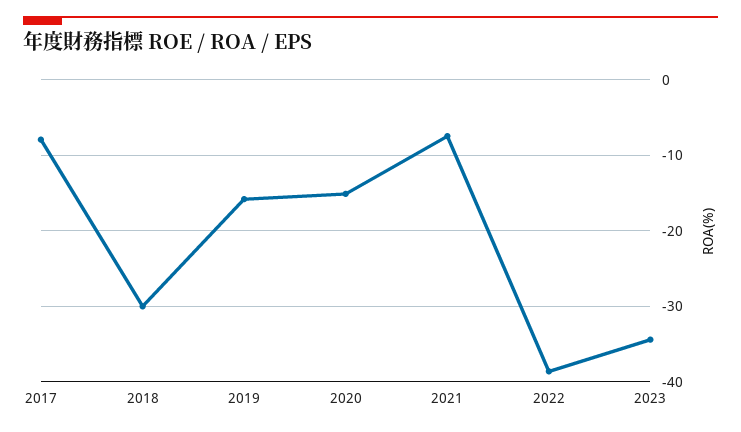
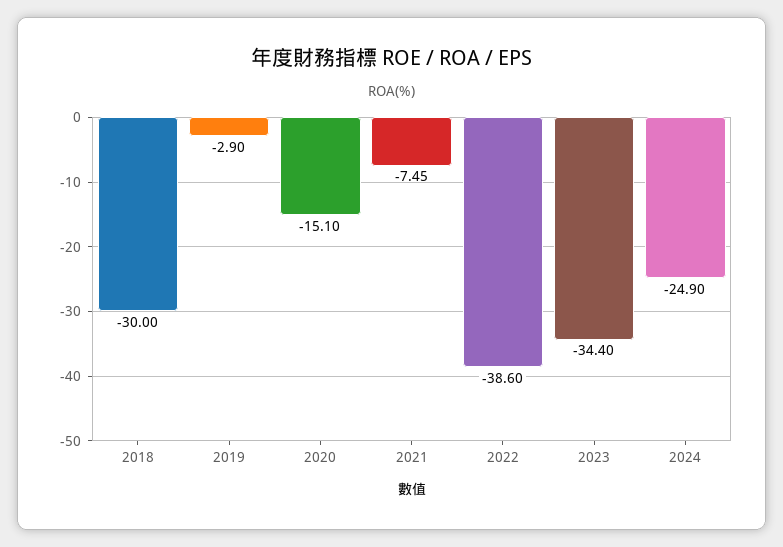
2017: -8 -> none
2019: -16 -> -2.9
2024: none -> -24.9

